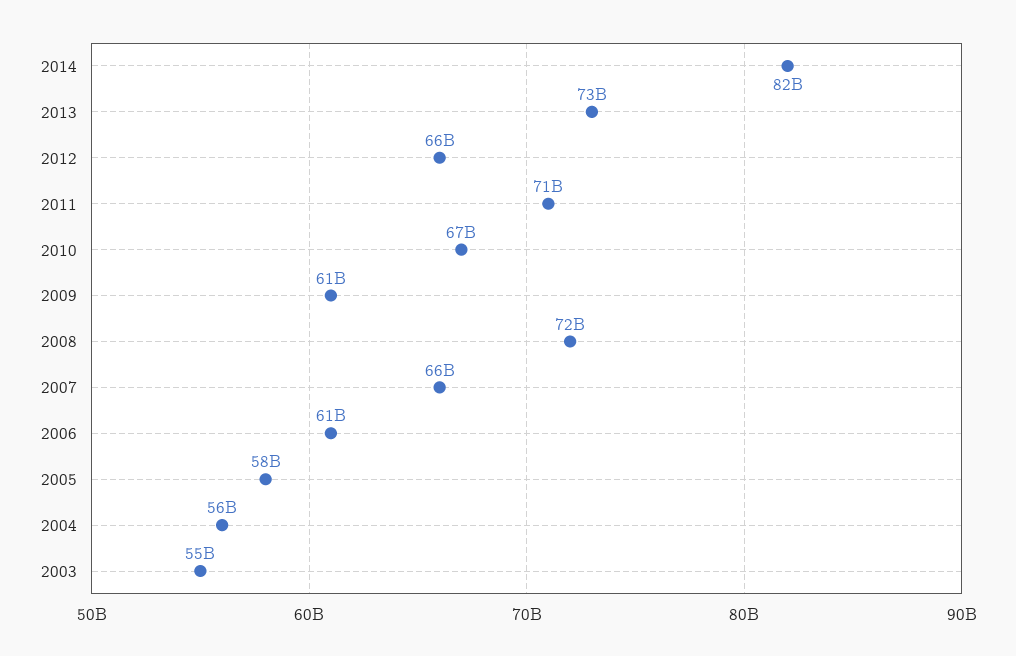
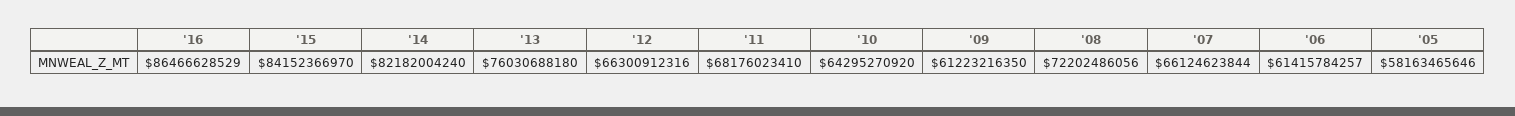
2013: 73000000000 -> 76030688180
2011: 71000000000 -> 68176023410
2010: 67000000000 -> 64295270920
2004: 56000000000 -> none
2003: 55000000000 -> none
'16: none -> 86466628529
'15: none -> 84152366970

